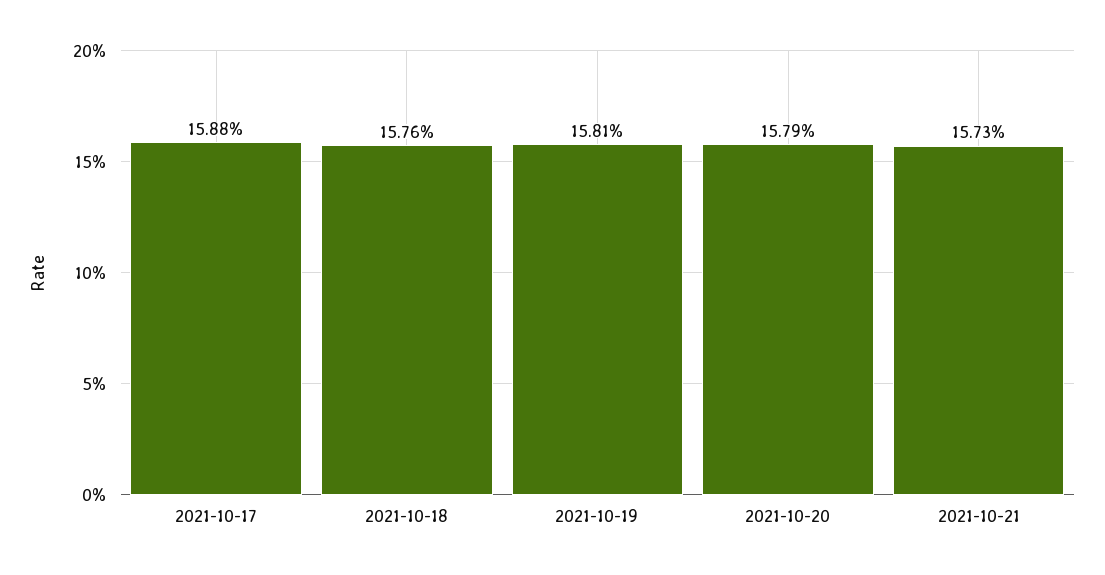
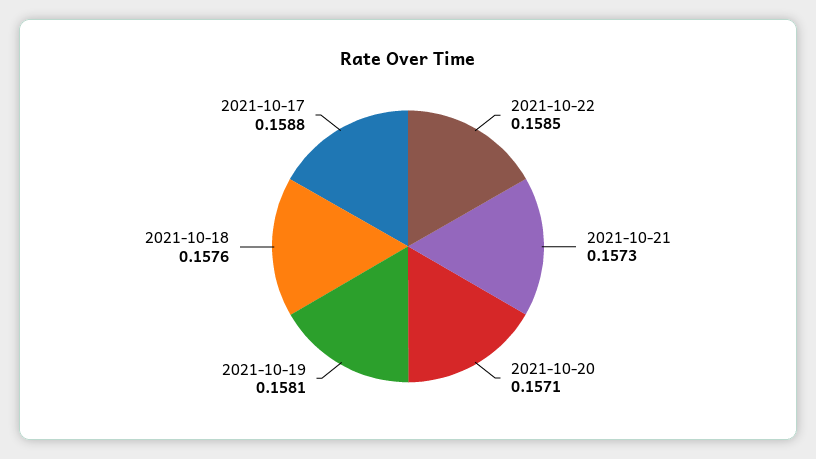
2021-10-20: 0.1579 -> 0.1571
2021-10-22: none -> 0.1585

